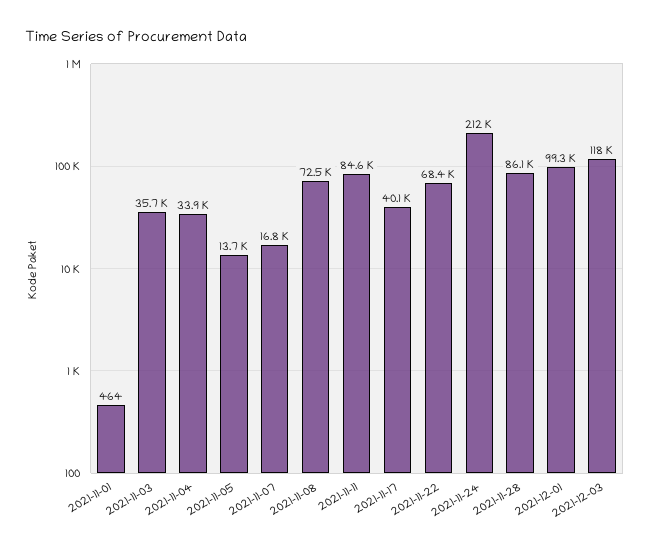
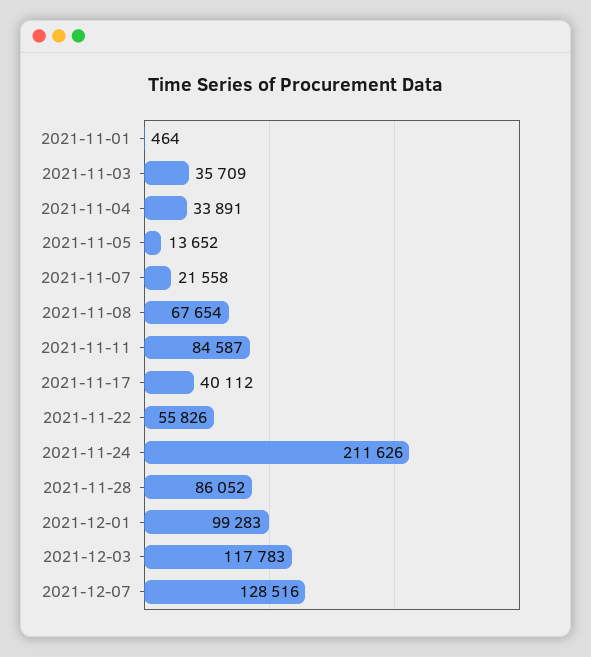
2021-11-07: 16800 -> 21558
2021-11-08: 72500 -> 67654
2021-11-22: 68400 -> 55826
2021-12-07: none -> 128516

